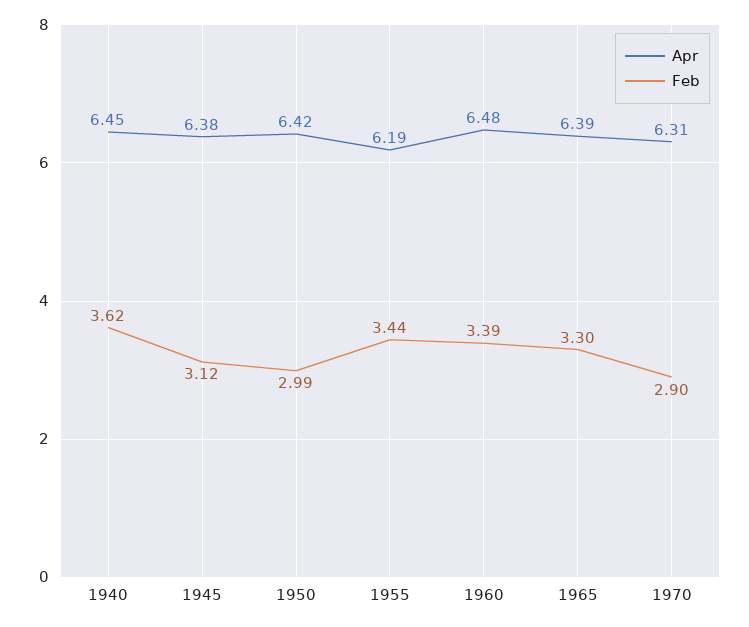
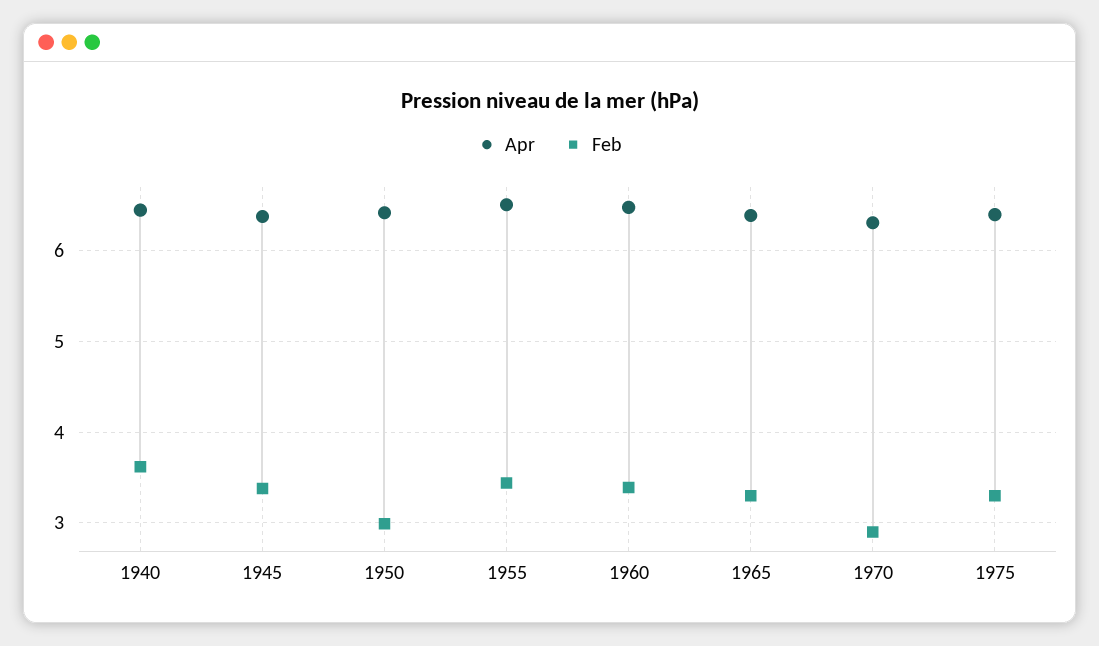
Feb, 1945: 3.12 -> 3.4
Apr, 1955: 6.19 -> 6.5
Apr, 1975: none -> 6.4
Feb, 1975: none -> 3.3

